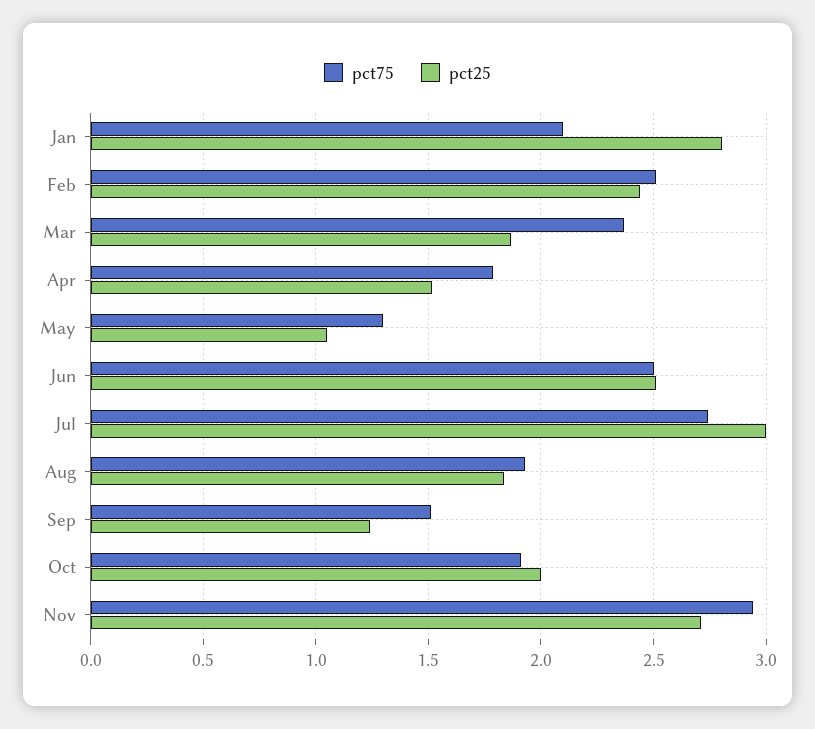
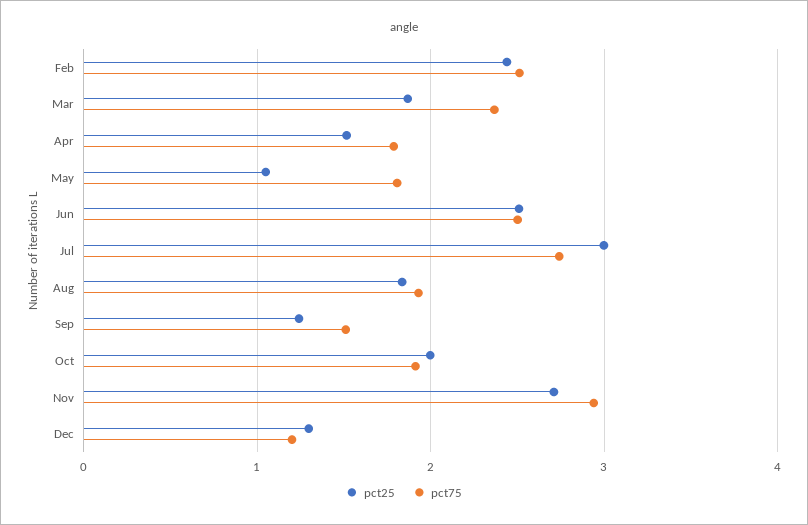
pct75, Jan: 2.1 -> none
pct25, Jan: 2.8 -> none
pct75, May: 1.3 -> 1.8
pct25, Dec: none -> 1.3
pct75, Dec: none -> 1.2

